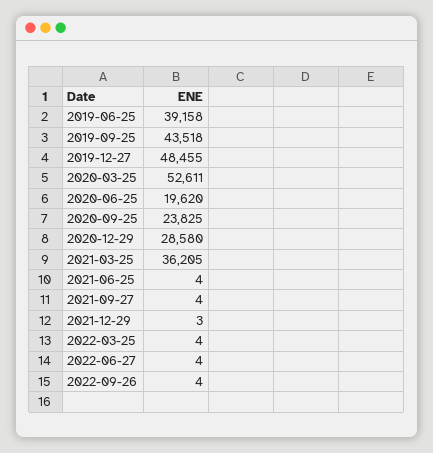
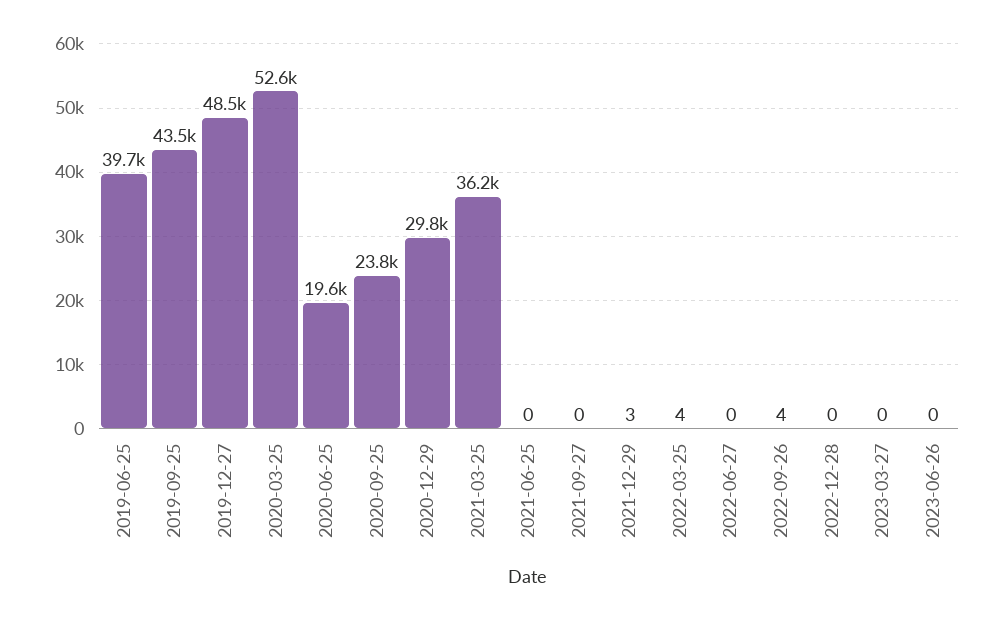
2019-06-25: 39158 -> 39700
2020-12-29: 28580 -> 29800
2021-06-25: 4 -> 0
2021-09-27: 4 -> 0
2022-06-27: 4 -> 0
2022-12-28: none -> 0
2023-03-27: none -> 0
2023-06-26: none -> 0

